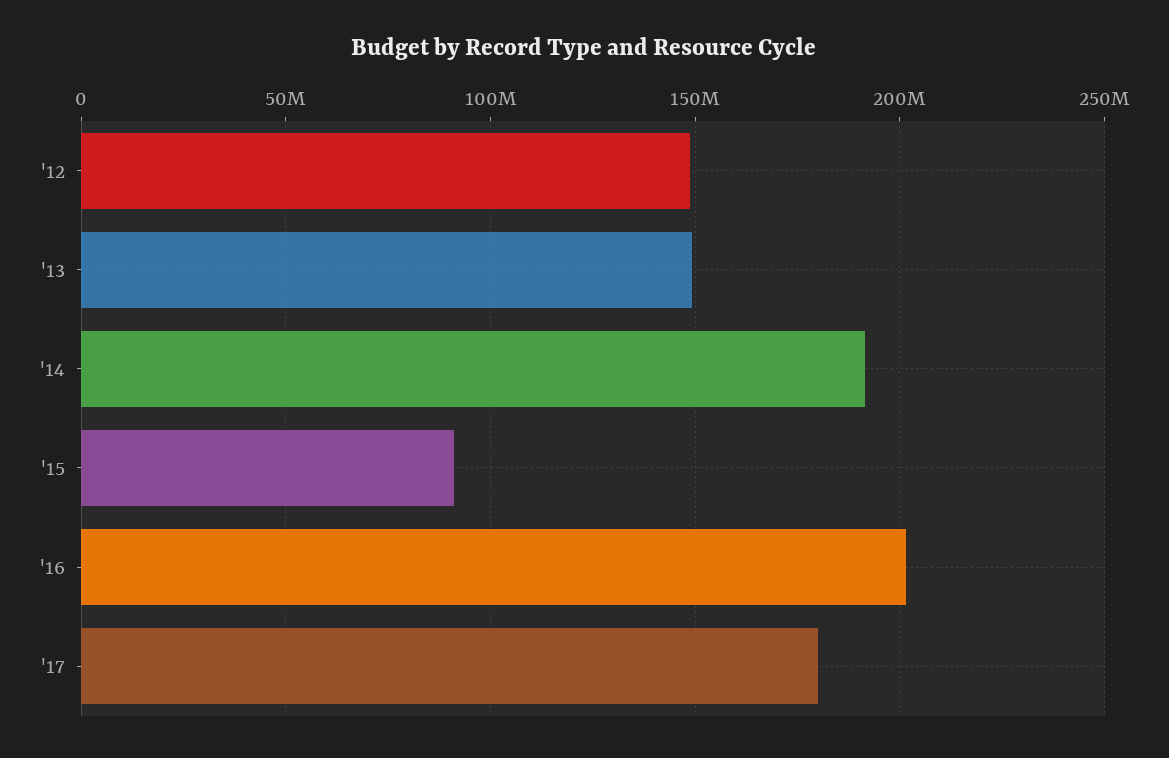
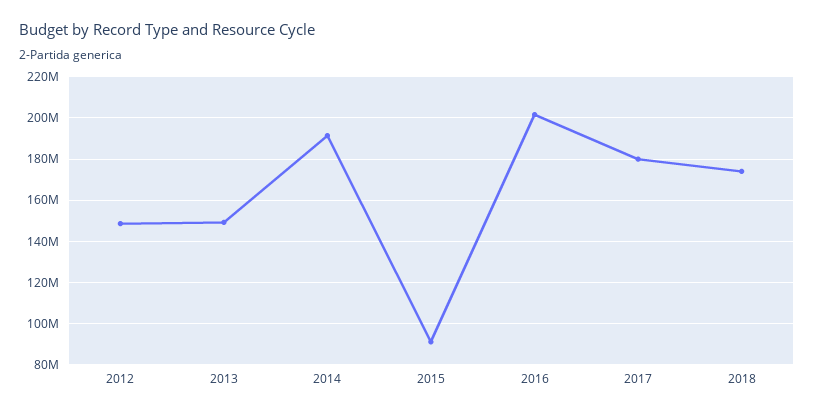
2018: none -> 175000000

